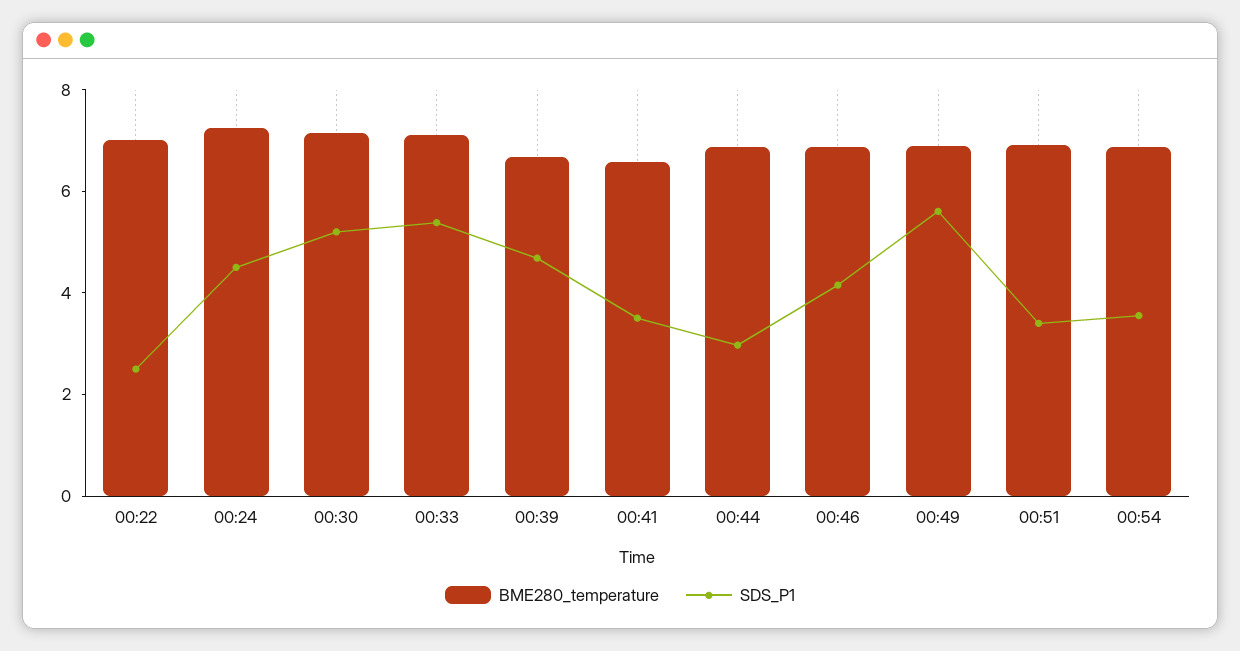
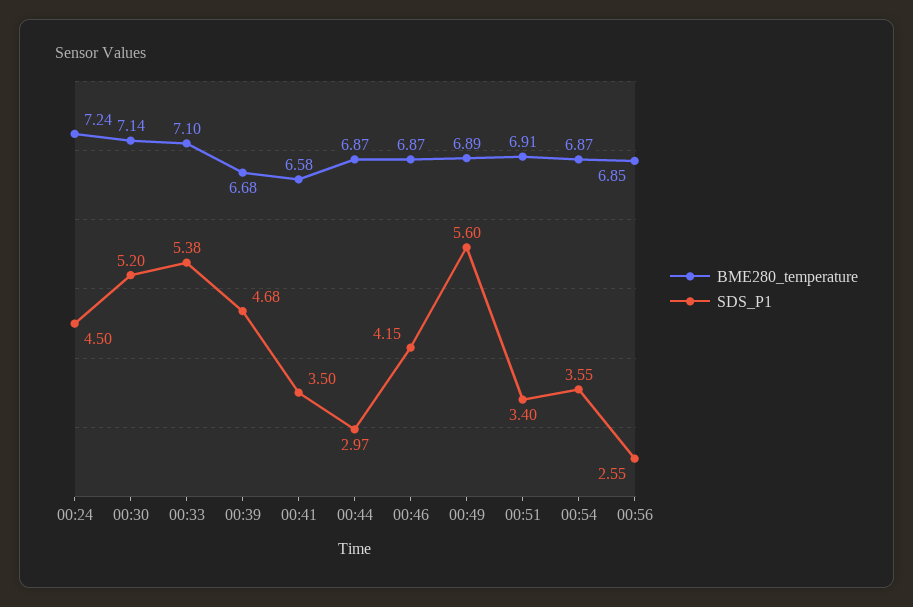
BME280_temperature, 00:22: 7 -> none
SDS_P1, 00:22: 2.5 -> none
BME280_temperature, 00:56: none -> 6.85
SDS_P1, 00:56: none -> 2.55

